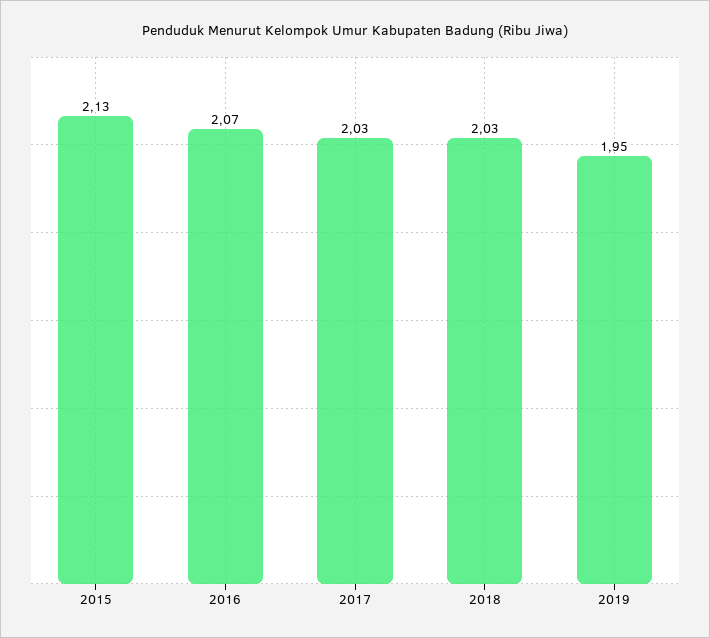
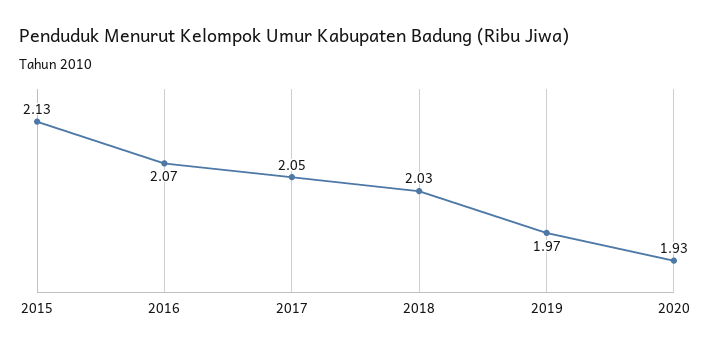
2017: 2.03 -> 2.05
2019: 1.95 -> 1.97
2020: none -> 1.93

